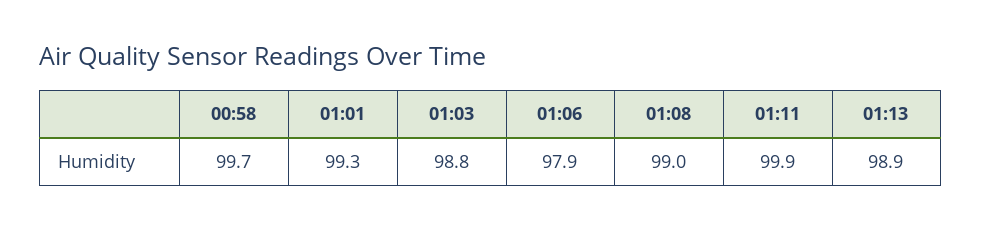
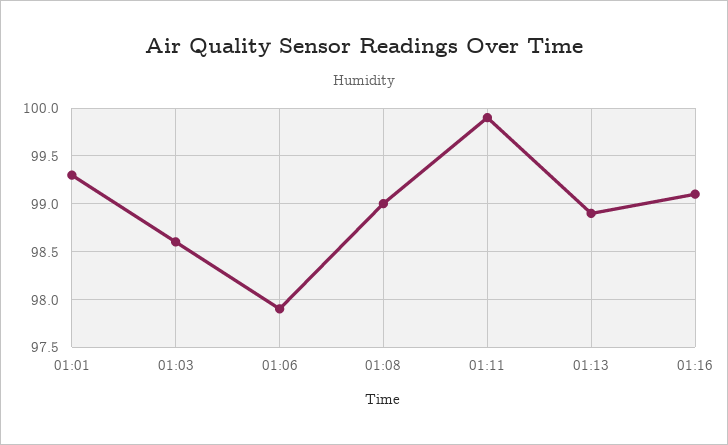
00:58: 99.7 -> none
01:03: 98.8 -> 98.6
01:16: none -> 99.1

